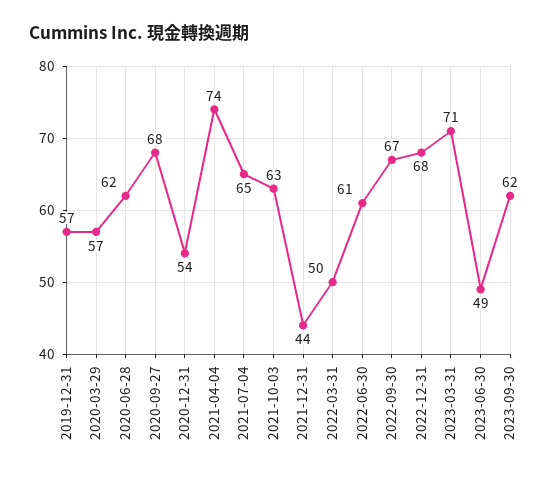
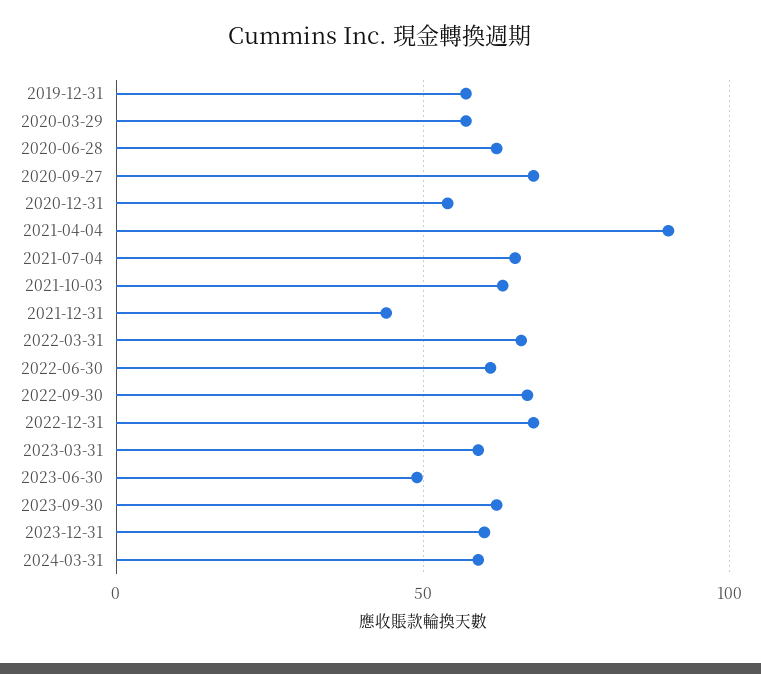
2021-04-04: 74 -> 90
2022-03-31: 50 -> 65
2023-03-31: 71 -> 60
2023-12-31: none -> 60
2024-03-31: none -> 60

